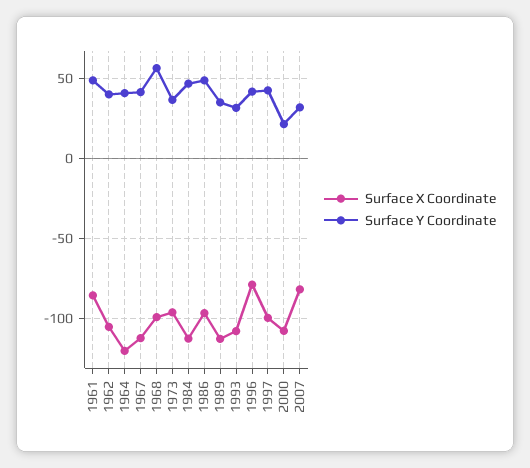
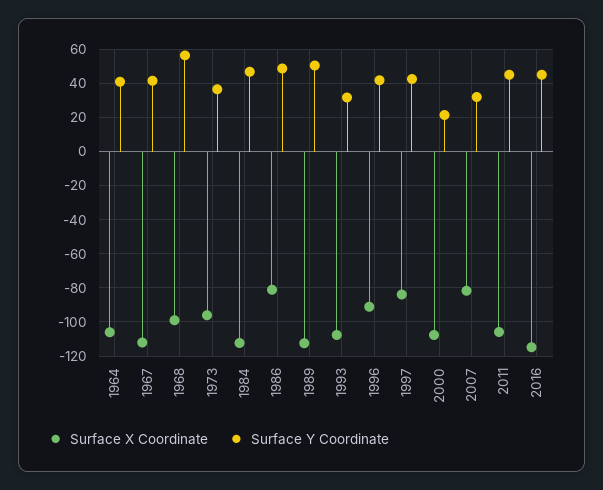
Surface X Coordinate, 1961: -85 -> none
Surface Y Coordinate, 1961: 50 -> none
Surface X Coordinate, 1962: -105 -> none
Surface Y Coordinate, 1962: 40 -> none
Surface X Coordinate, 1964: -120 -> -105
Surface X Coordinate, 1986: -95 -> -80
Surface Y Coordinate, 1989: 35 -> 50
Surface X Coordinate, 1996: -80 -> -90
Surface X Coordinate, 1997: -100 -> -85
Surface X Coordinate, 2011: none -> -105
Surface Y Coordinate, 2011: none -> 45
Surface X Coordinate, 2016: none -> -115
Surface Y Coordinate, 2016: none -> 45

